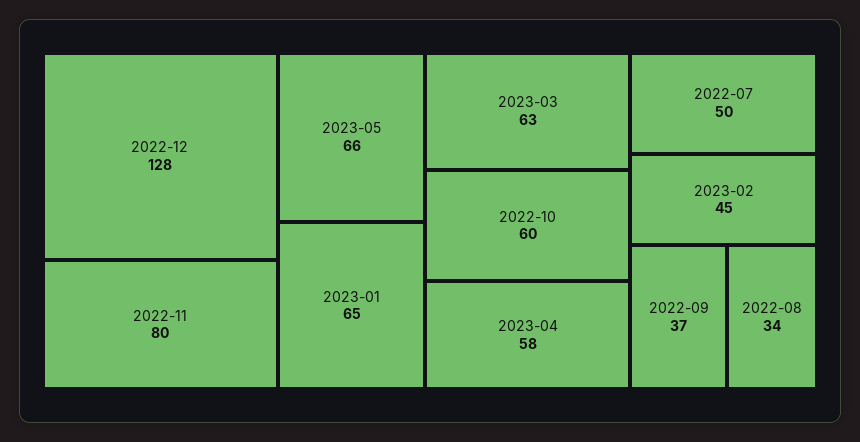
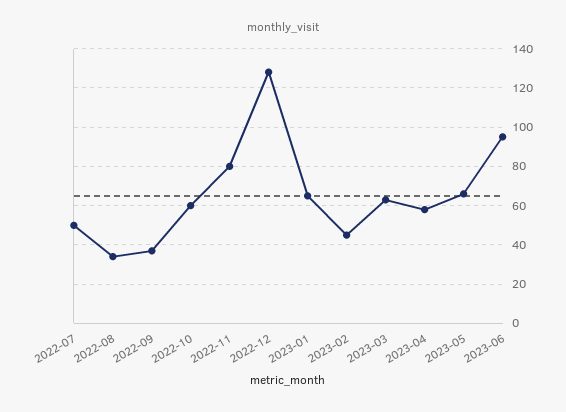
2023-06: none -> 95

